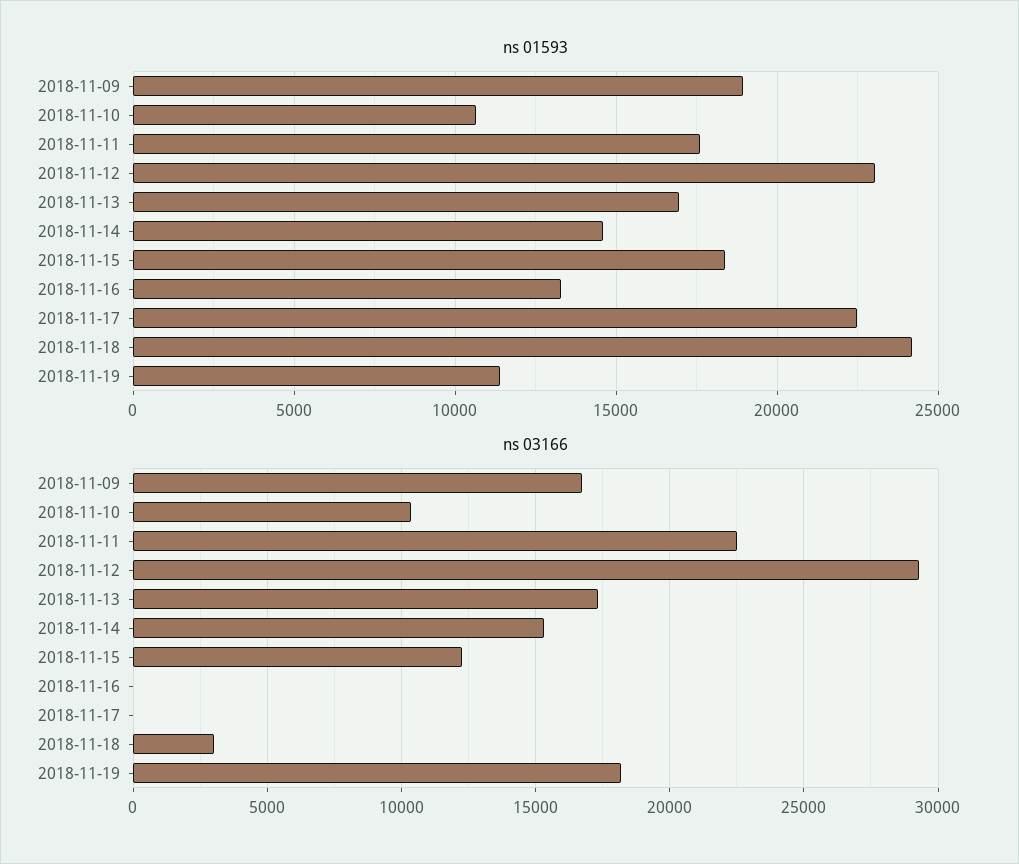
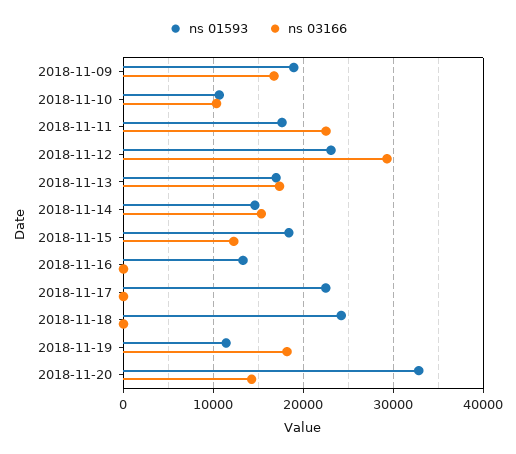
ns 03166, 2018-11-18: 3000 -> 0
ns 01593, 2018-11-20: none -> 33000
ns 03166, 2018-11-20: none -> 14000

